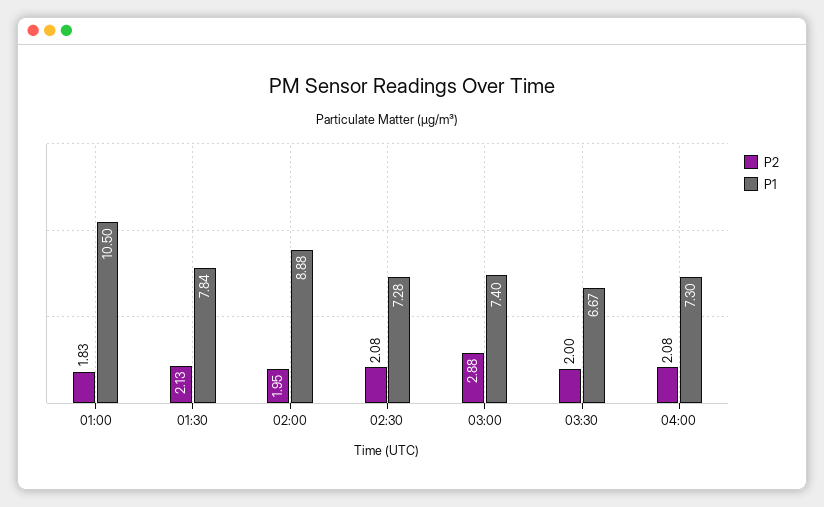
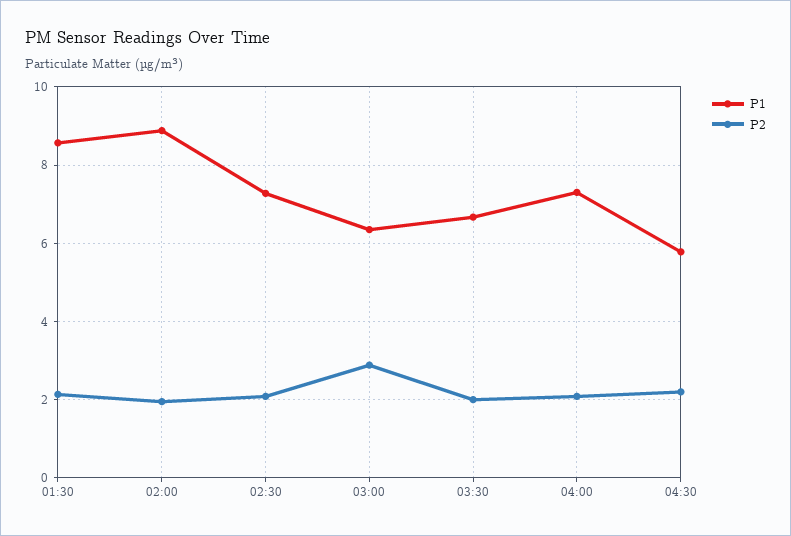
P2, 01:00: 1.83 -> none
P1, 01:00: 10.5 -> none
P1, 01:30: 7.84 -> 8.6
P1, 03:00: 7.4 -> 6.4
P1, 04:30: none -> 5.8
P2, 04:30: none -> 2.2

